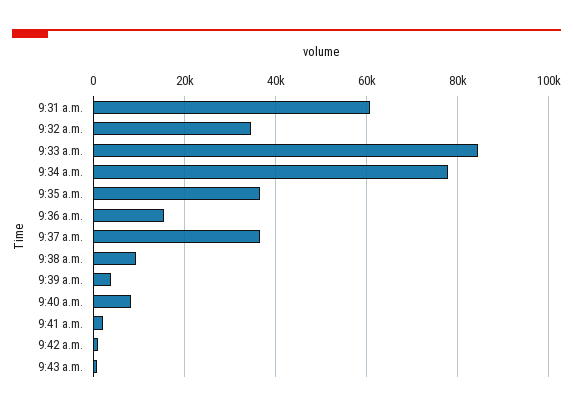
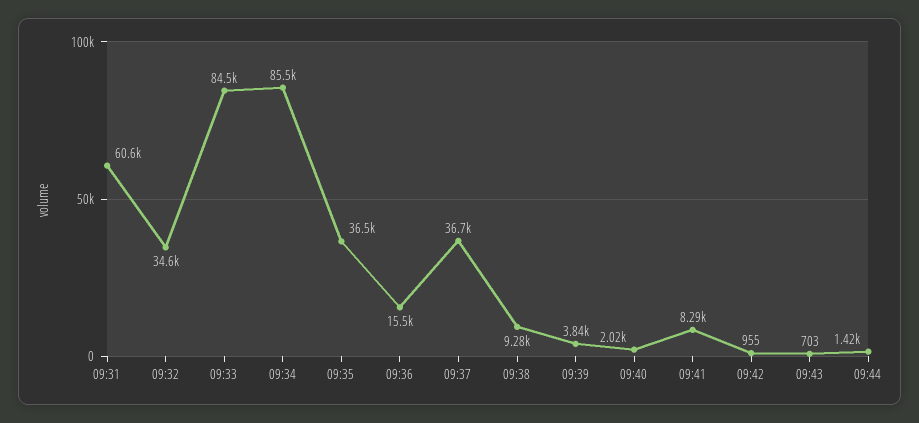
9:34 a.m.: 78000 -> 85500
9:40 a.m.: 8000 -> 2020
9:41 a.m.: 2000 -> 8290
09:44: none -> 1420

